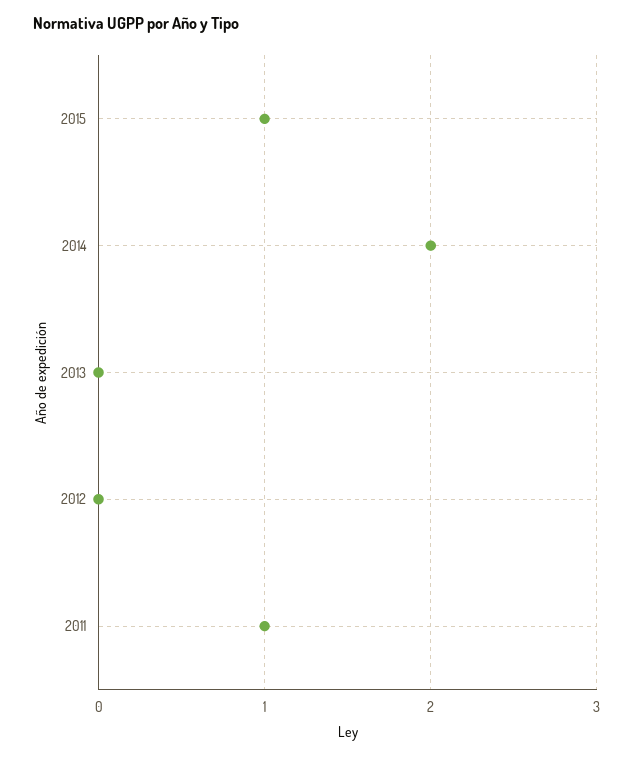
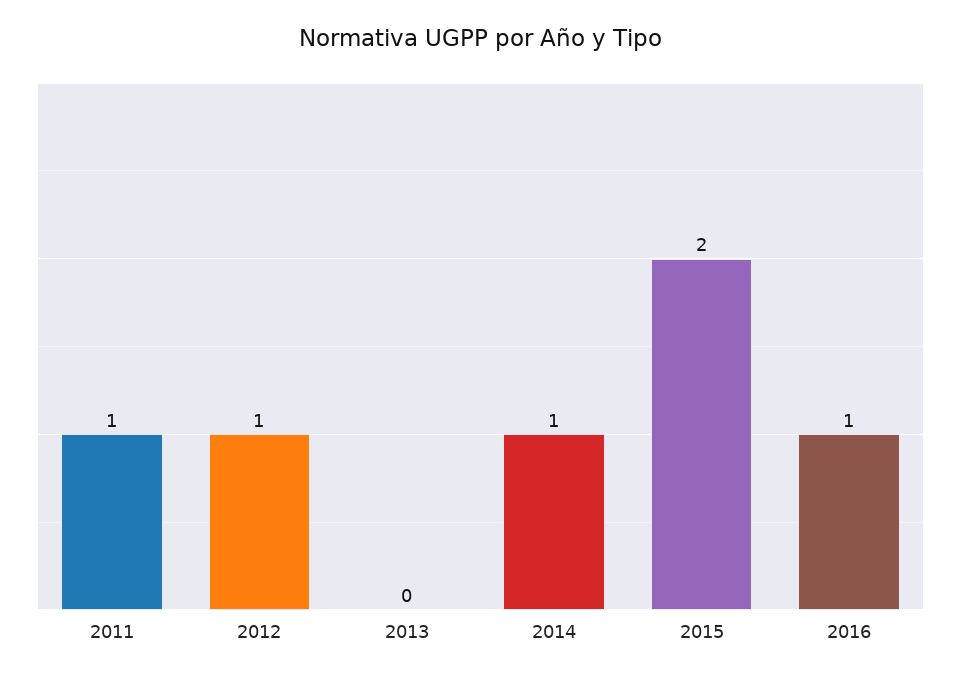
2015: 1 -> 2
2014: 2 -> 1
2012: 0 -> 1
2016: none -> 1

